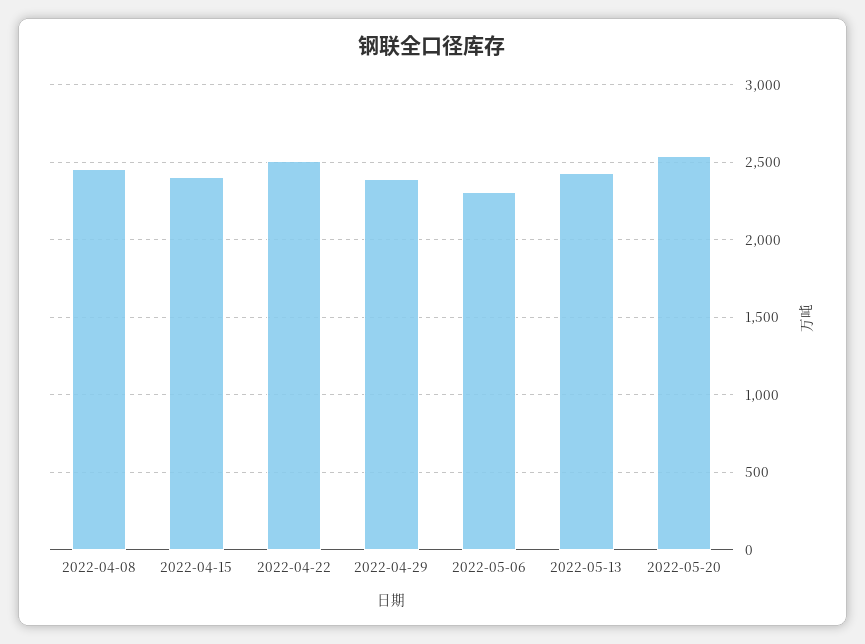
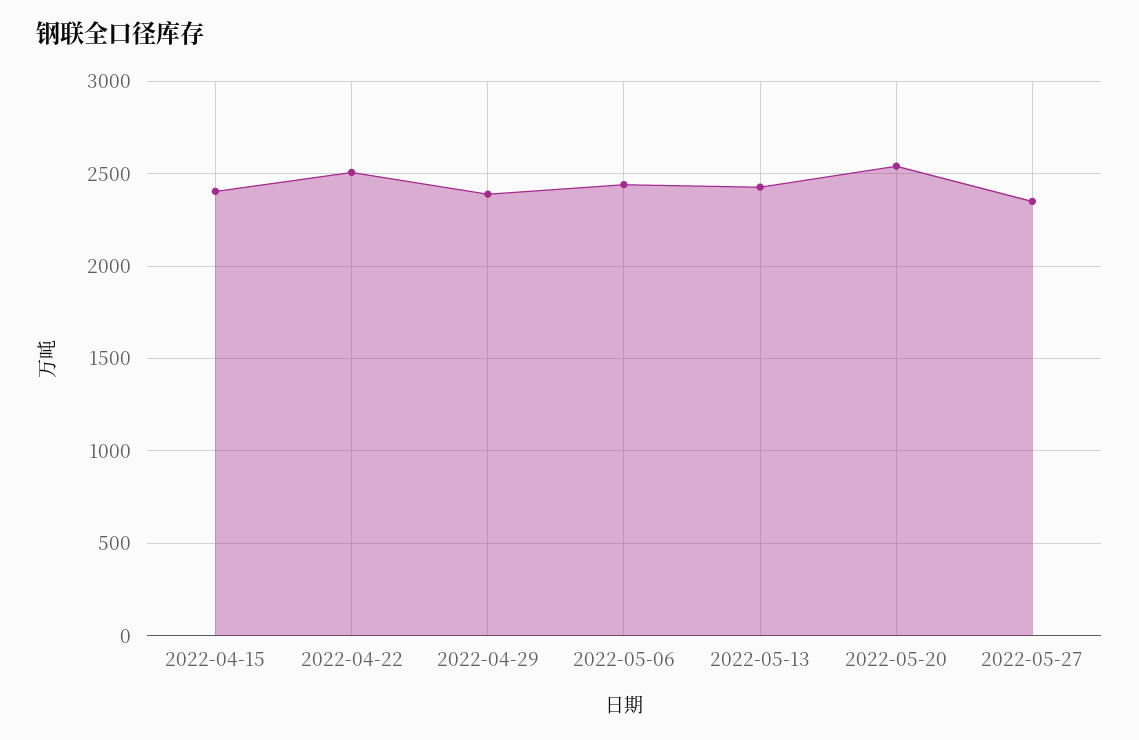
2022-04-08: 2450 -> none
2022-05-06: 2300 -> 2450
2022-05-27: none -> 2350

